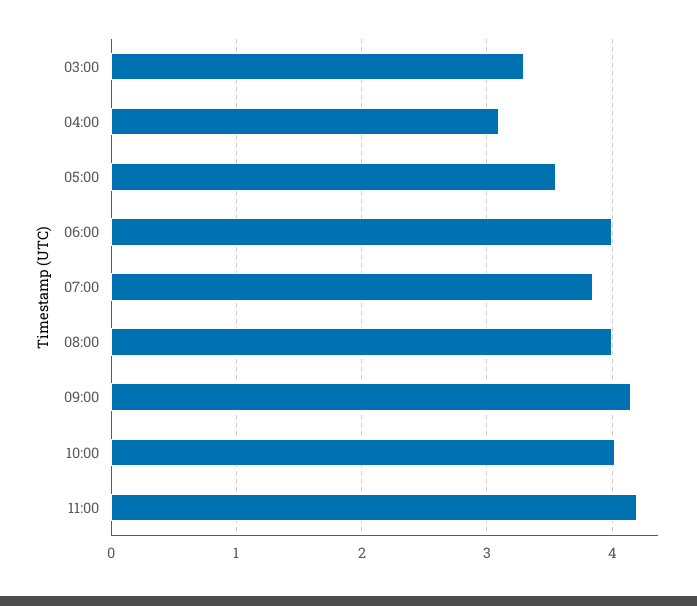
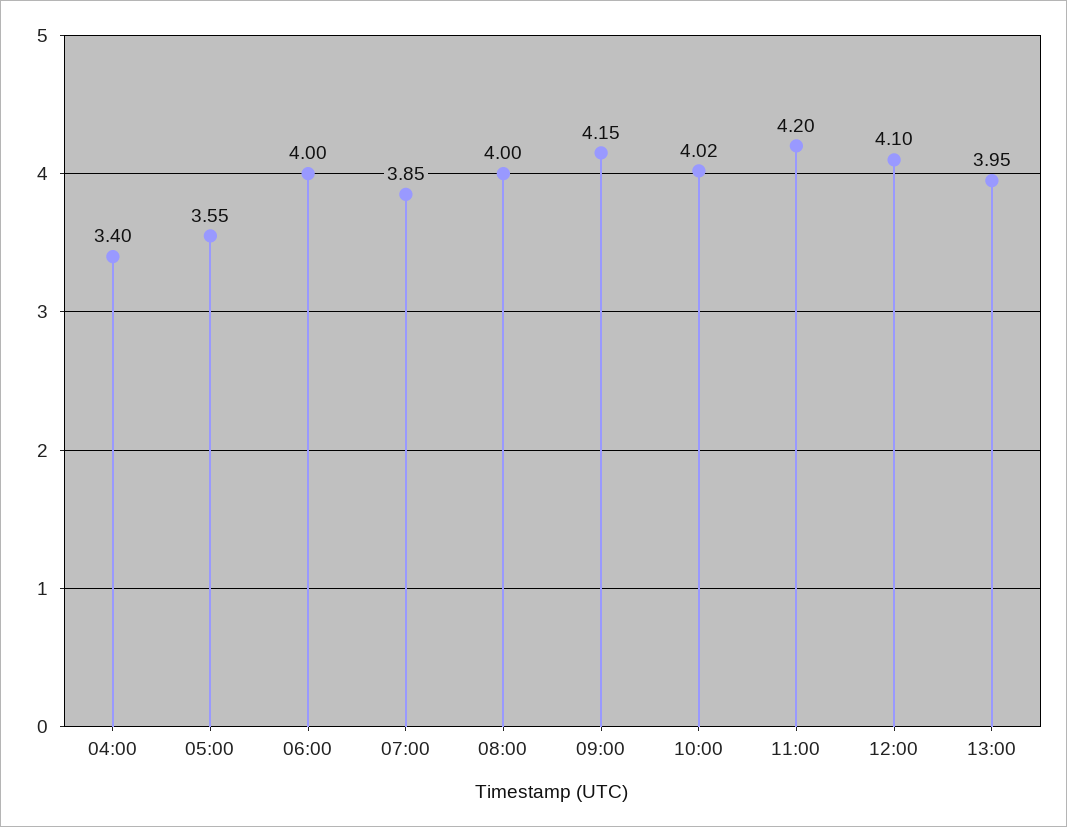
03:00: 3.3 -> none
04:00: 3.1 -> 3.4
12:00: none -> 4.1
13:00: none -> 3.95

